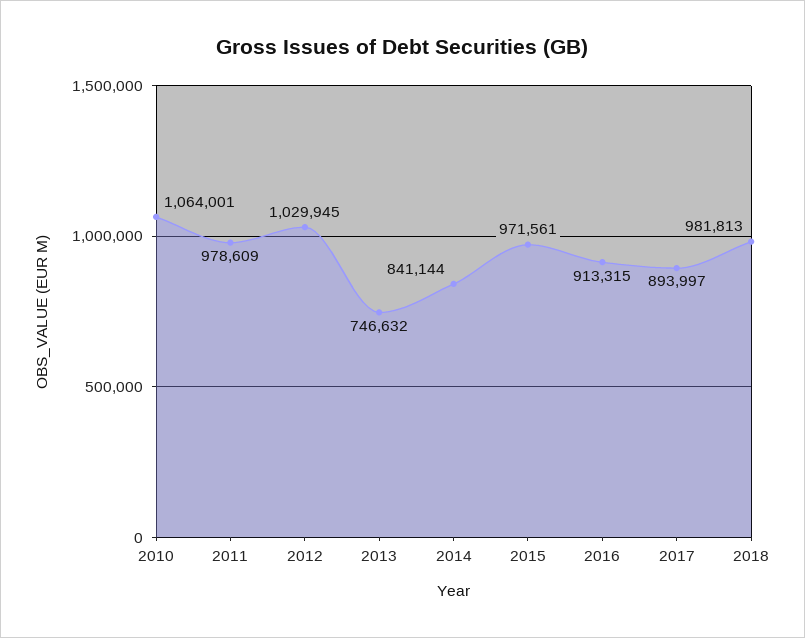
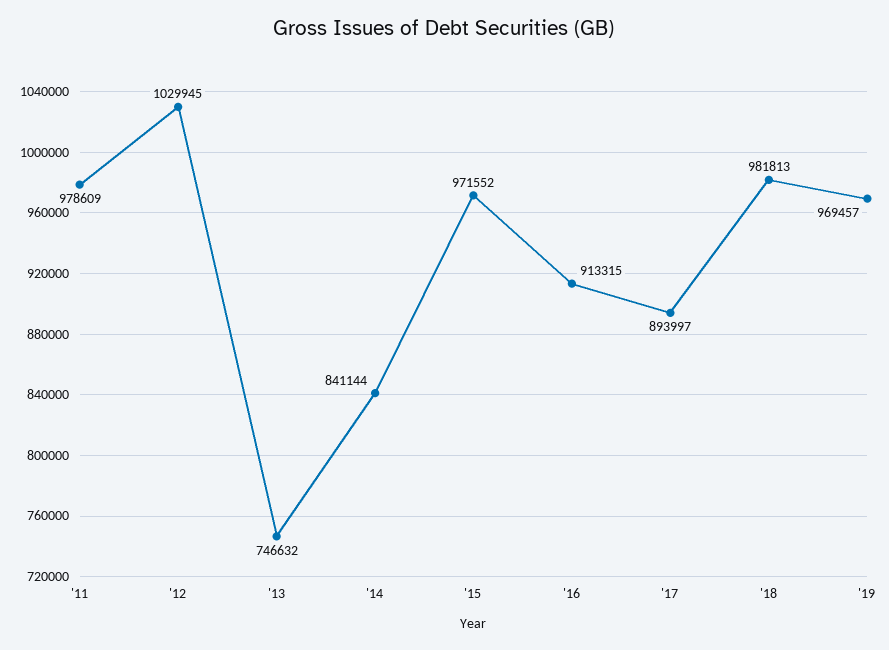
2010: 1064001 -> none
2015: 971561 -> 971552
'19: none -> 969457

